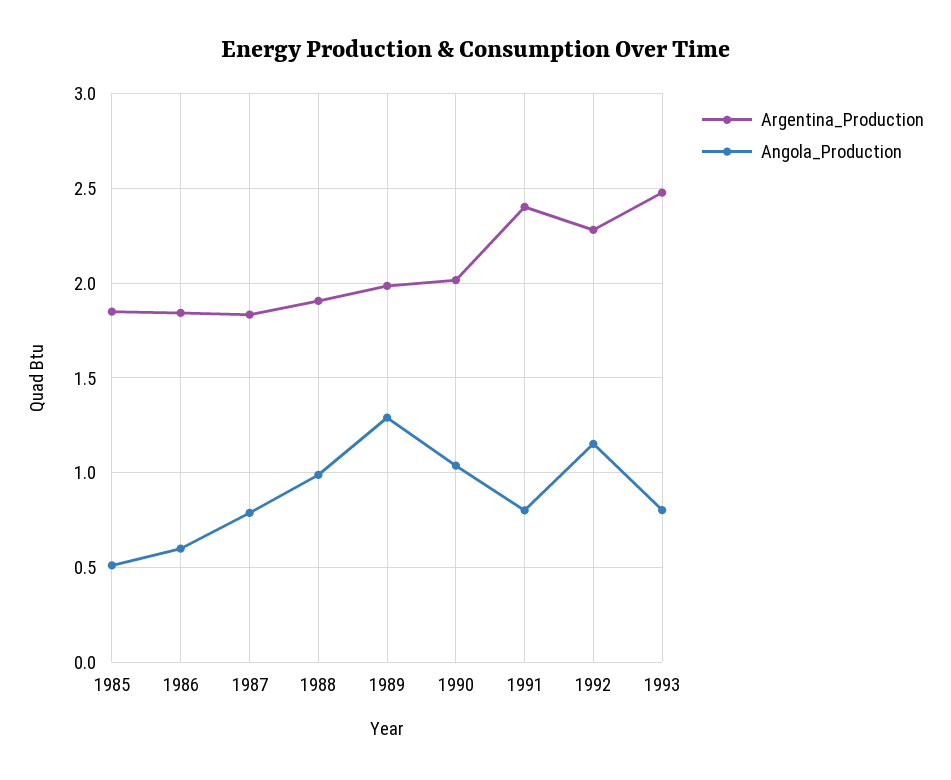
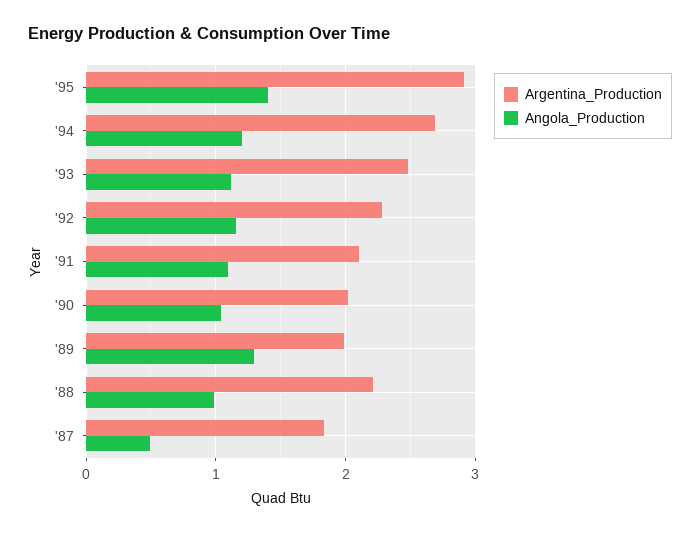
Argentina_Production, 1985: 1.85 -> none
Angola_Production, 1985: 0.5 -> none
Argentina_Production, 1986: 1.85 -> none
Angola_Production, 1986: 0.6 -> none
Angola_Production, 1987: 0.8 -> 0.5
Argentina_Production, 1988: 1.9 -> 2.2
Argentina_Production, 1991: 2.4 -> 2.1
Angola_Production, 1991: 0.8 -> 1.1
Angola_Production, 1993: 0.8 -> 1.1
Argentina_Production, '95: none -> 2.9
Angola_Production, '95: none -> 1.4
Argentina_Production, '94: none -> 2.7
Angola_Production, '94: none -> 1.2

